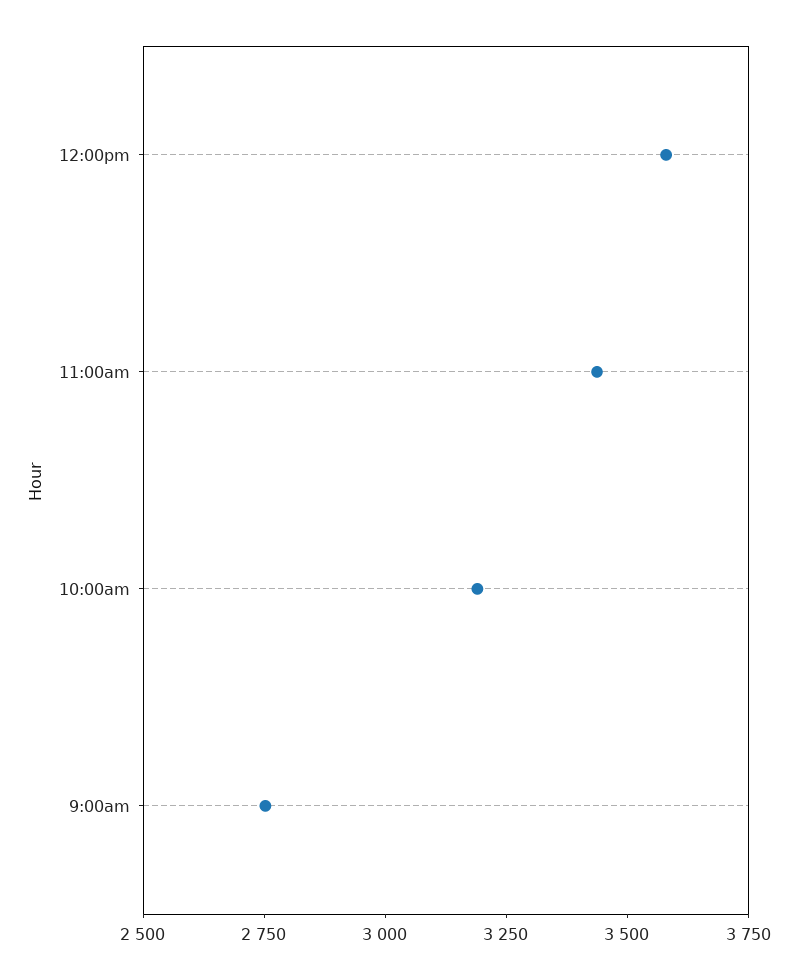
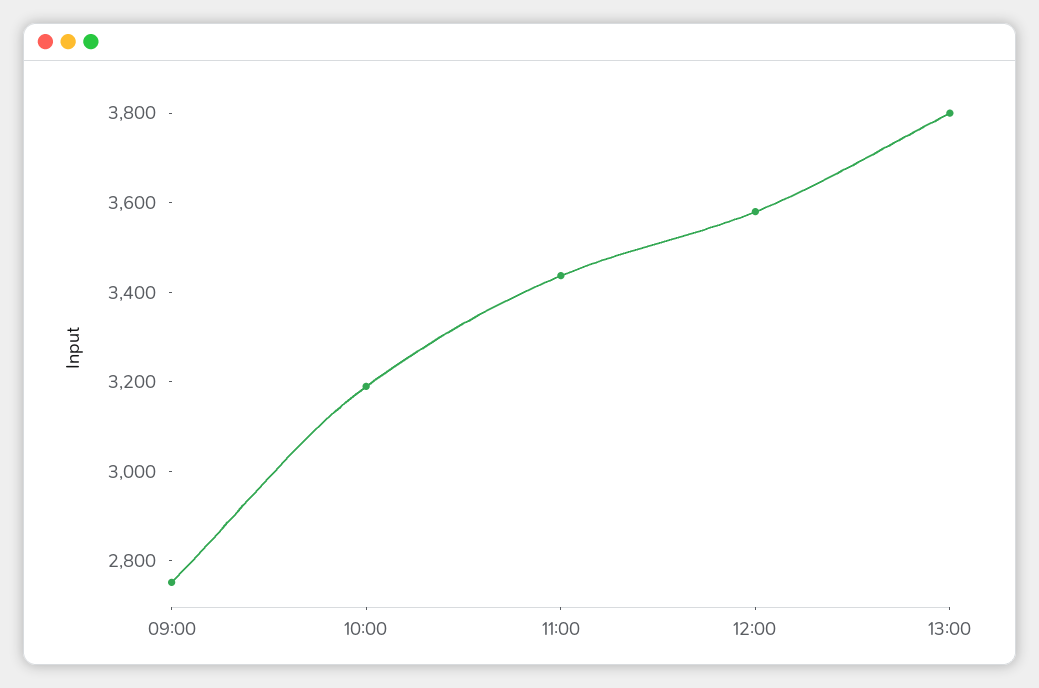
13:00: none -> 3800

